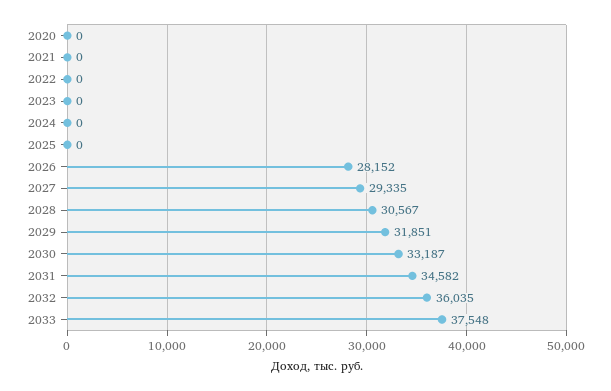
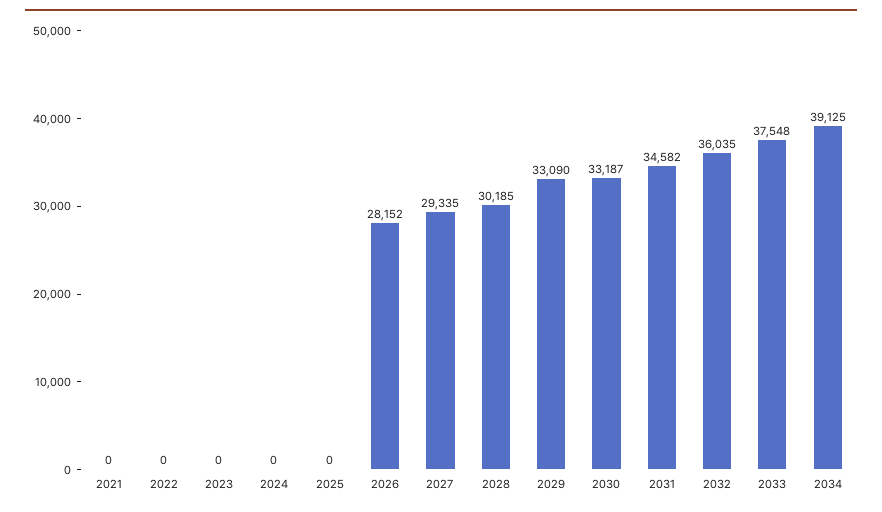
2020: 0 -> none
2028: 30567 -> 30185
2029: 31851 -> 33090
2034: none -> 39125

